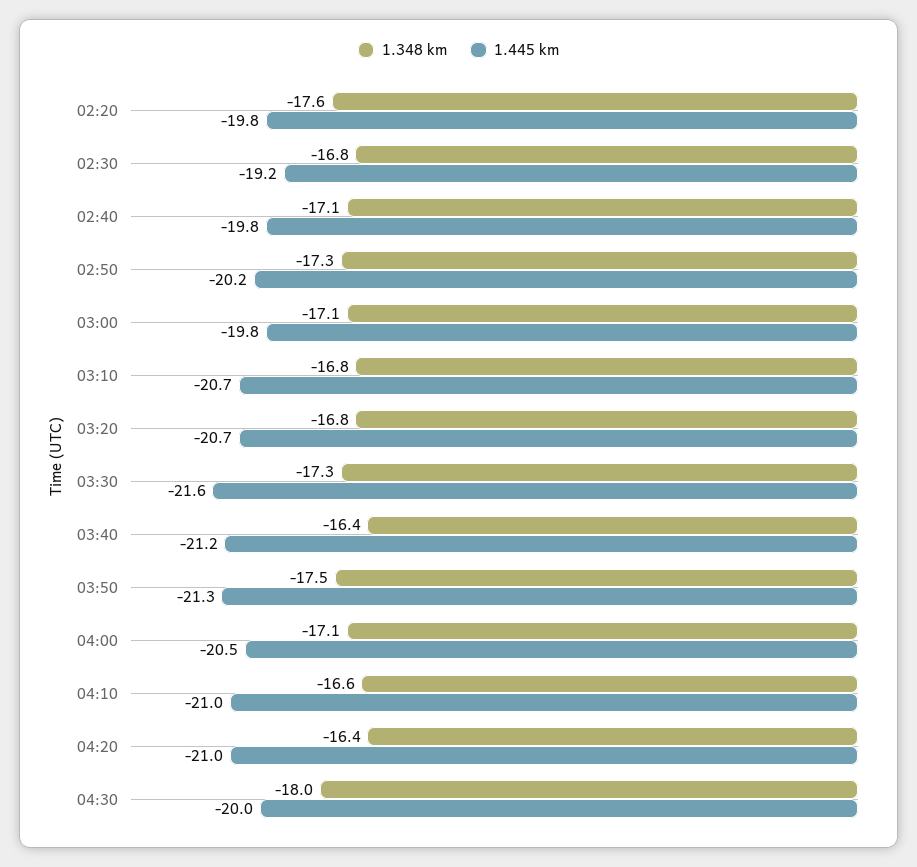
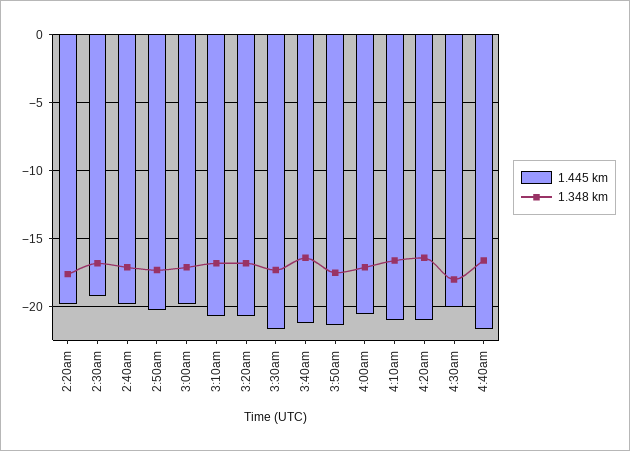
1.445 km, 4:40am: none -> -21.5
1.348 km, 4:40am: none -> -16.5

